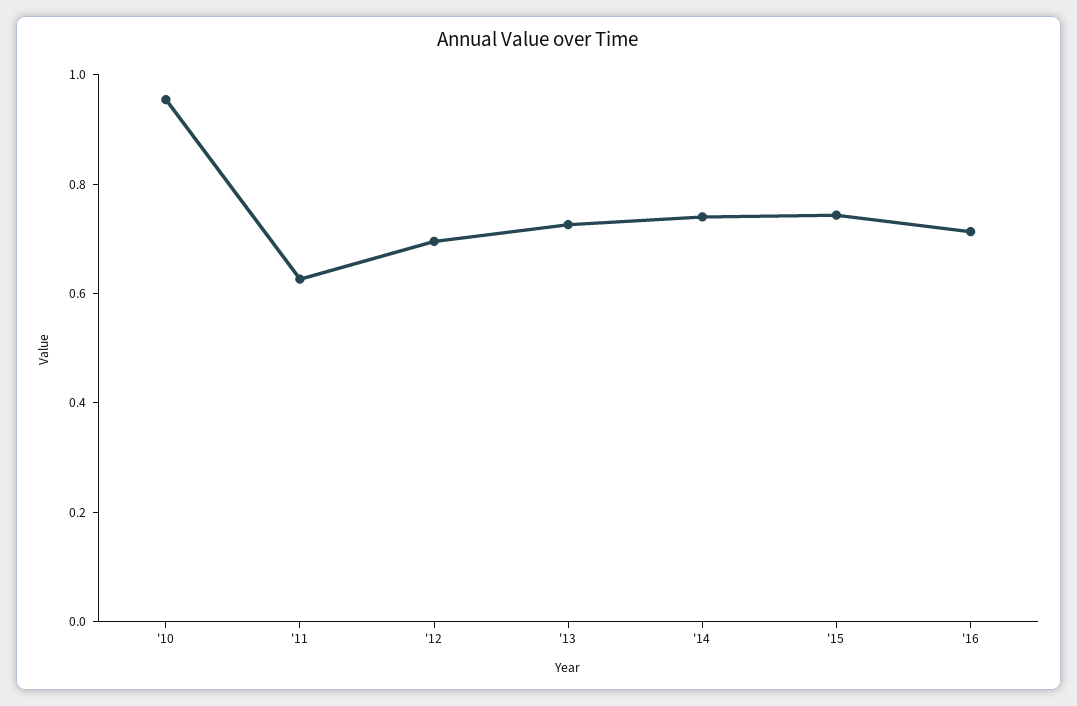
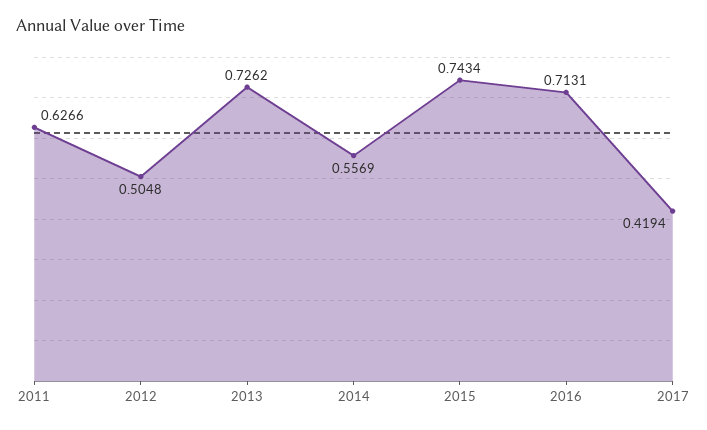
'10: 0.95 -> none
'12: 0.7 -> 0.5048
'14: 0.75 -> 0.5569
2017: none -> 0.4194

